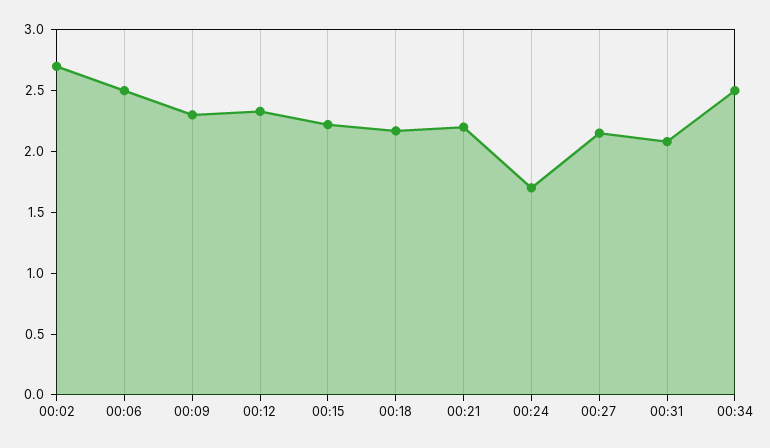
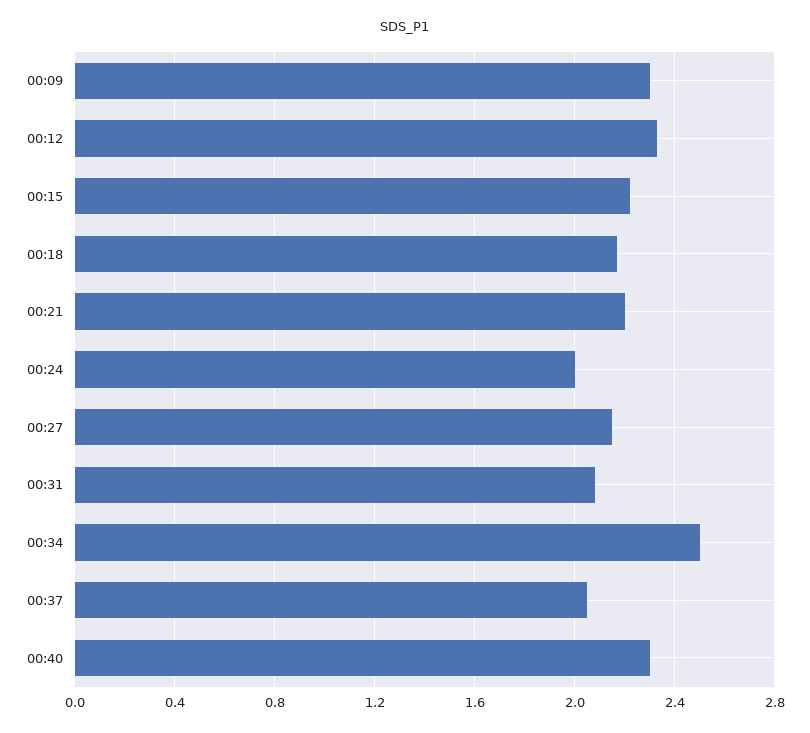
00:02: 2.7 -> none
00:06: 2.5 -> none
00:24: 1.7 -> 2
00:37: none -> 2.05
00:40: none -> 2.3

